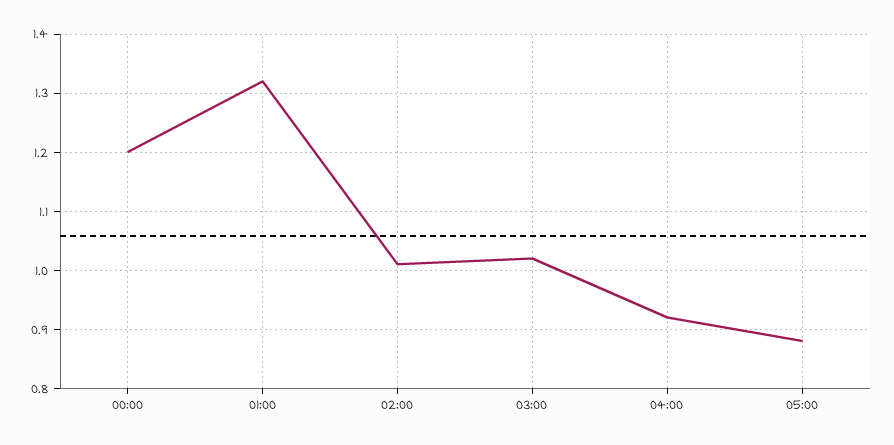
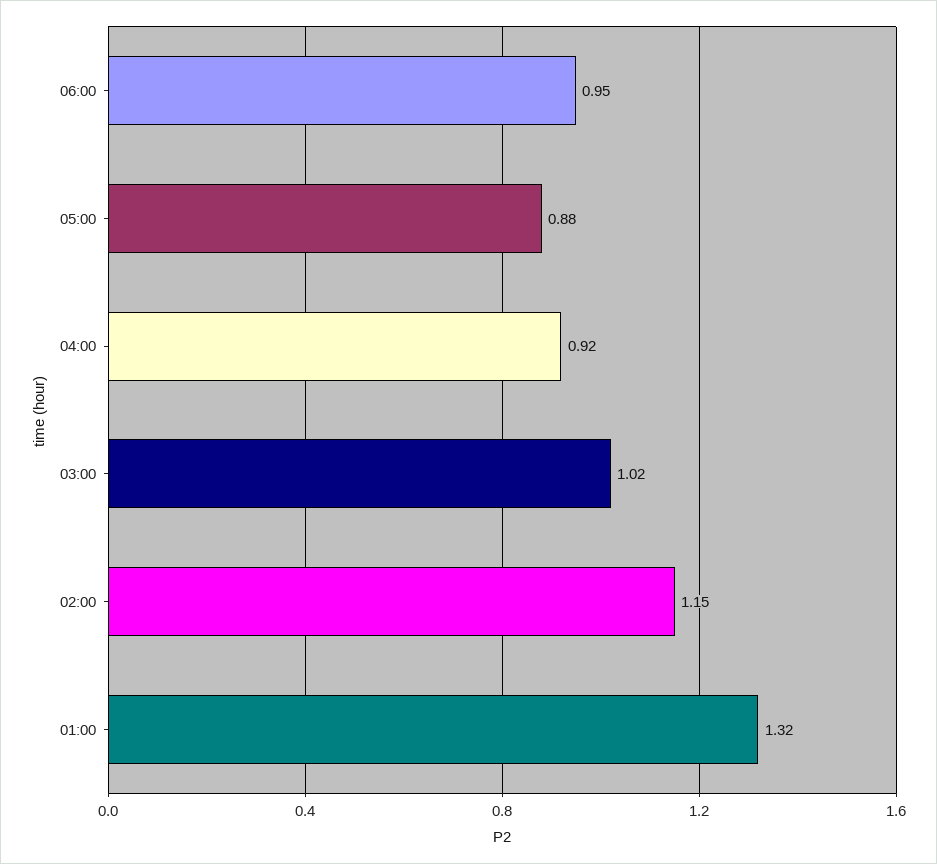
00:00: 1.2 -> none
02:00: 1 -> 1.15
06:00: none -> 0.95

